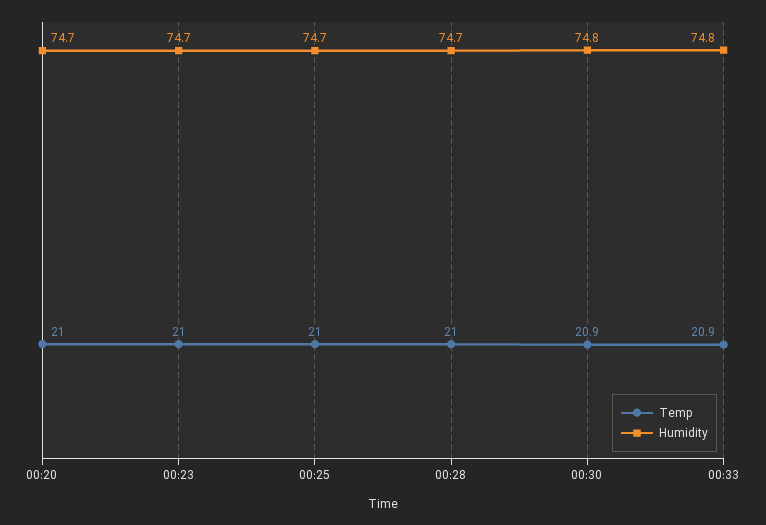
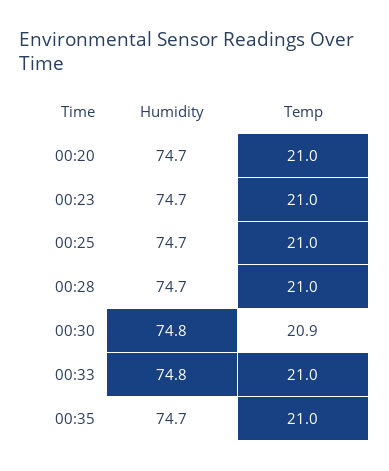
Temp, 00:33: 20.9 -> 21
Humidity, 00:35: none -> 74.7
Temp, 00:35: none -> 21

